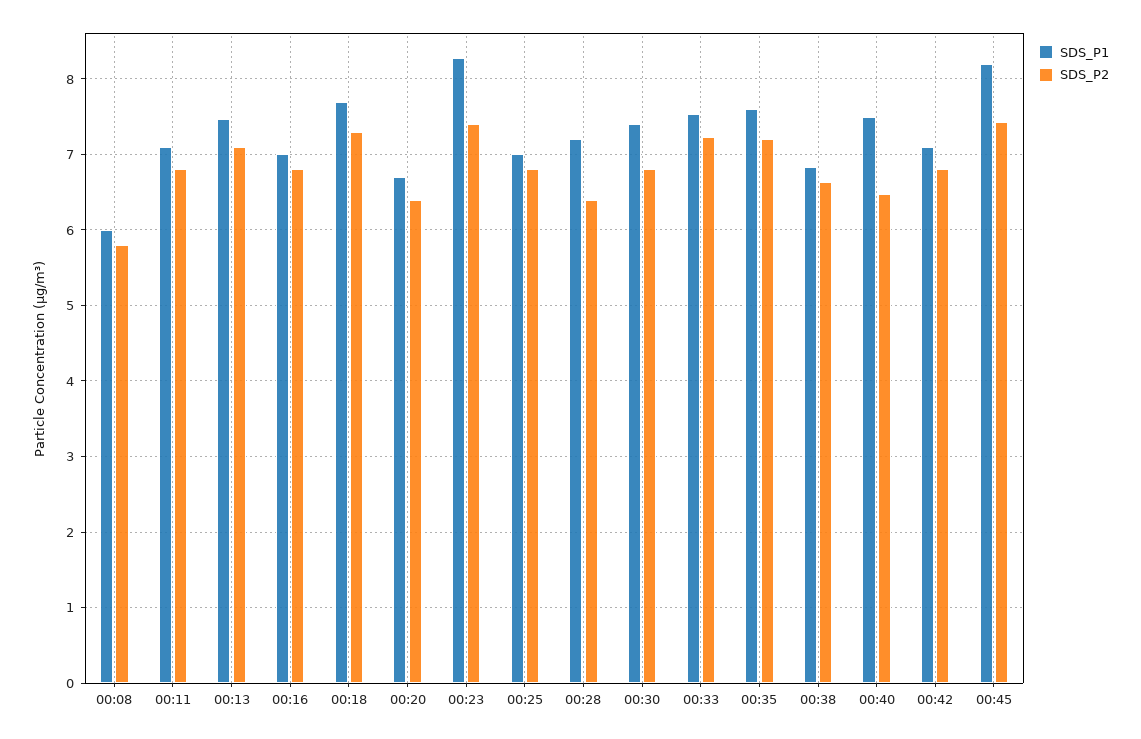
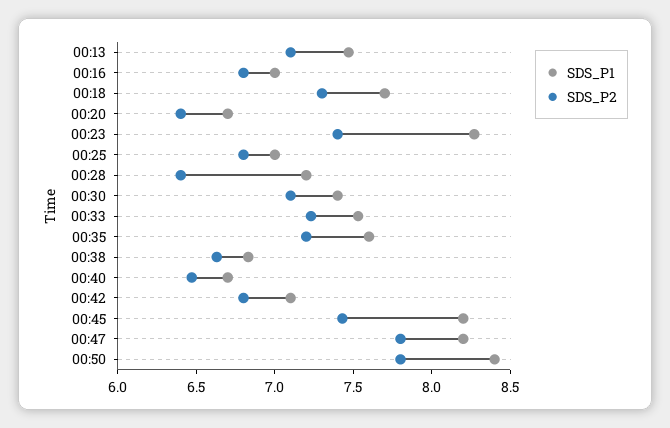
SDS_P1, 00:08: 6 -> none
SDS_P2, 00:08: 5.8 -> none
SDS_P1, 00:11: 7.1 -> none
SDS_P2, 00:11: 6.8 -> none
SDS_P2, 00:30: 6.8 -> 7.1
SDS_P1, 00:40: 7.5 -> 6.7
SDS_P1, 00:47: none -> 8.2
SDS_P2, 00:47: none -> 7.8
SDS_P1, 00:50: none -> 8.4
SDS_P2, 00:50: none -> 7.8

